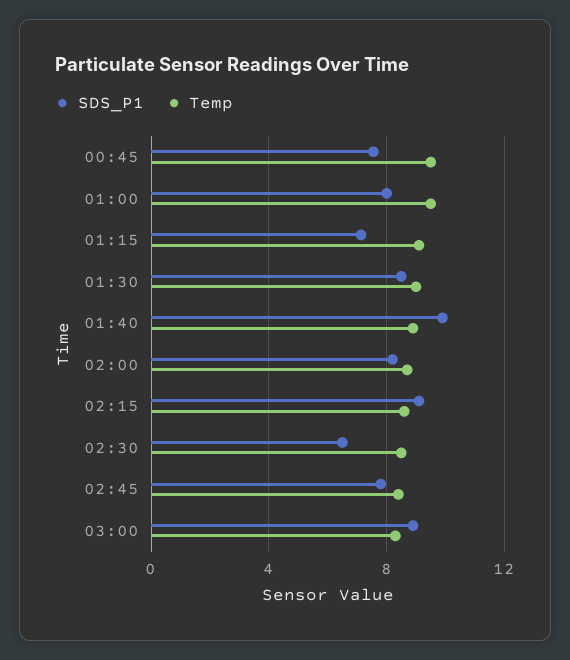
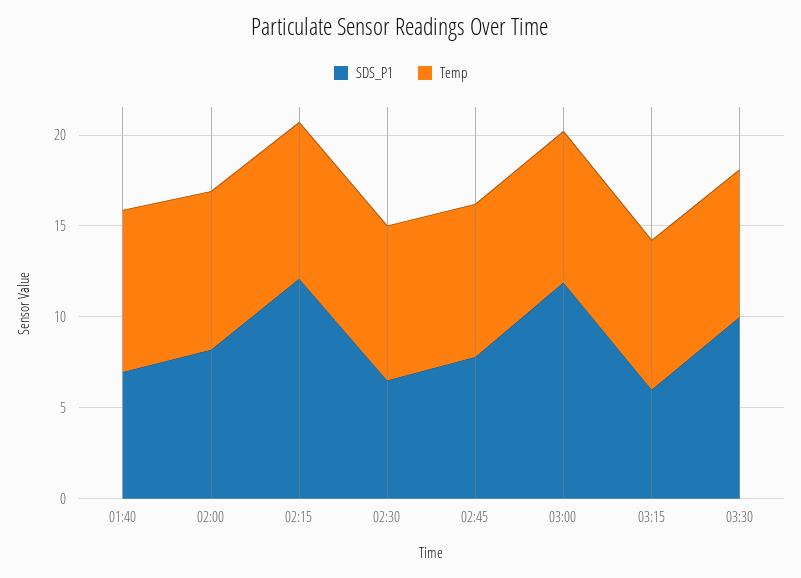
SDS_P1, 00:45: 7.5 -> none
Temp, 00:45: 9.5 -> none
SDS_P1, 01:00: 8 -> none
Temp, 01:00: 9.5 -> none
SDS_P1, 01:15: 7 -> none
Temp, 01:15: 9 -> none
SDS_P1, 01:30: 8.5 -> none
Temp, 01:30: 9 -> none
SDS_P1, 01:40: 10 -> 7
SDS_P1, 02:15: 9 -> 12
SDS_P1, 03:00: 9 -> 12
SDS_P1, 03:15: none -> 6
Temp, 03:15: none -> 8
SDS_P1, 03:30: none -> 10
Temp, 03:30: none -> 8

